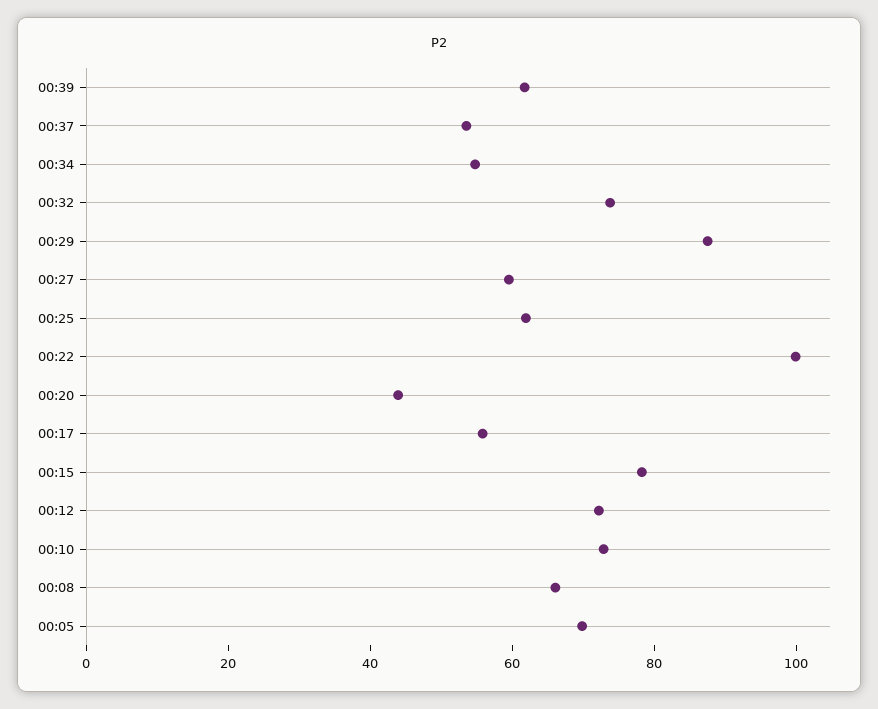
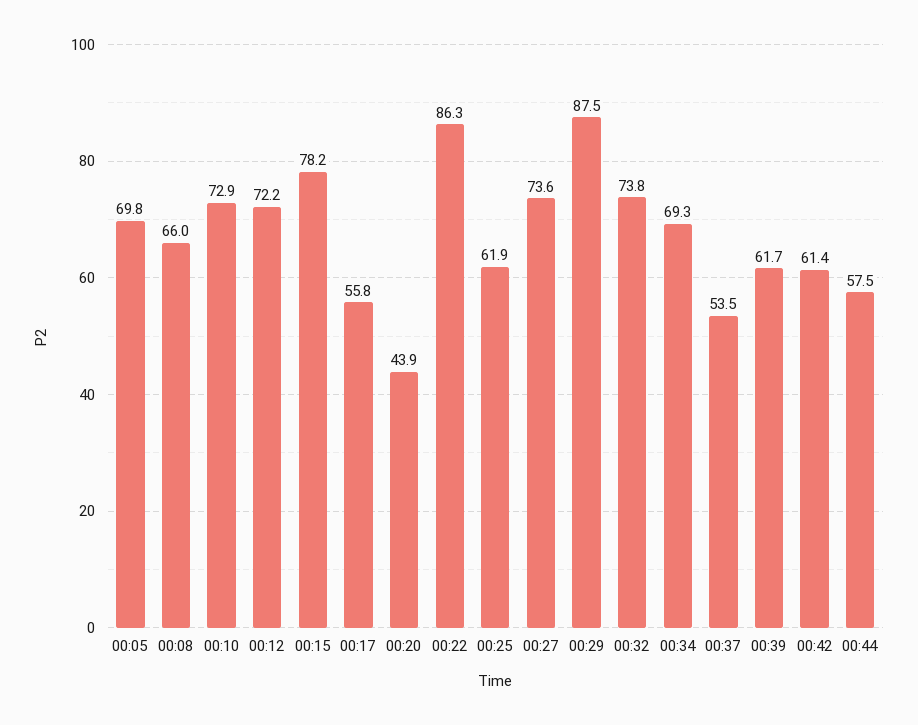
00:34: 55 -> 69.3
00:27: 60 -> 73.6
00:22: 100 -> 86.3
00:42: none -> 61.4
00:44: none -> 57.5

